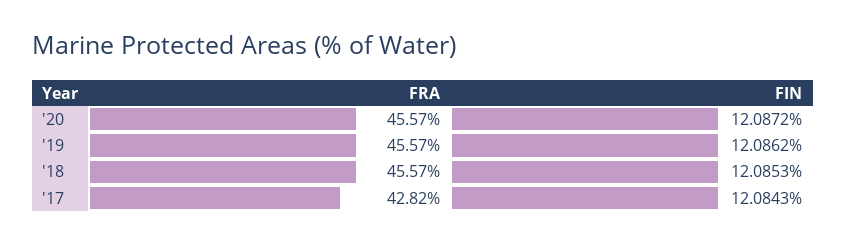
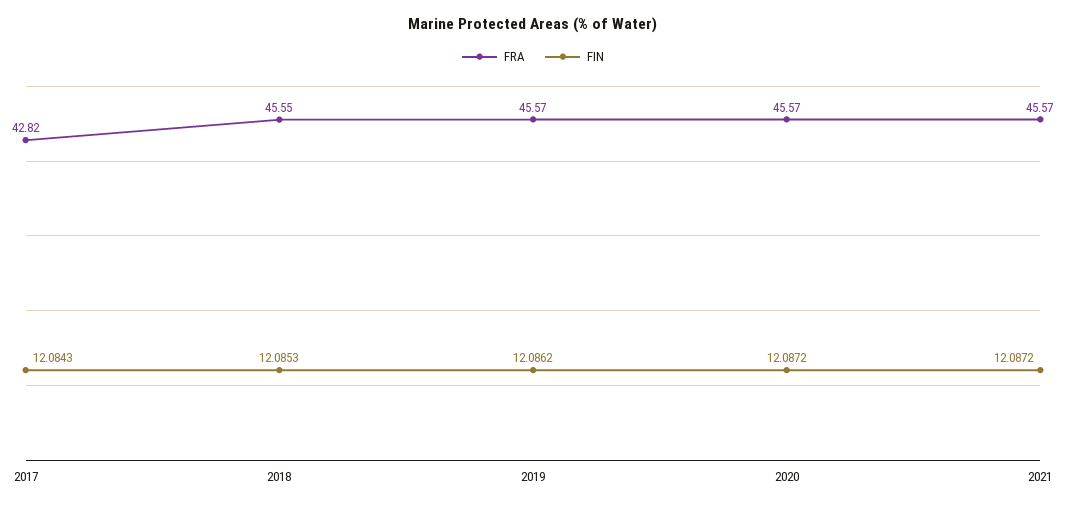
FRA, '18: 45.57 -> 45.55
FRA, 2021: none -> 45.57
FIN, 2021: none -> 12.0872

